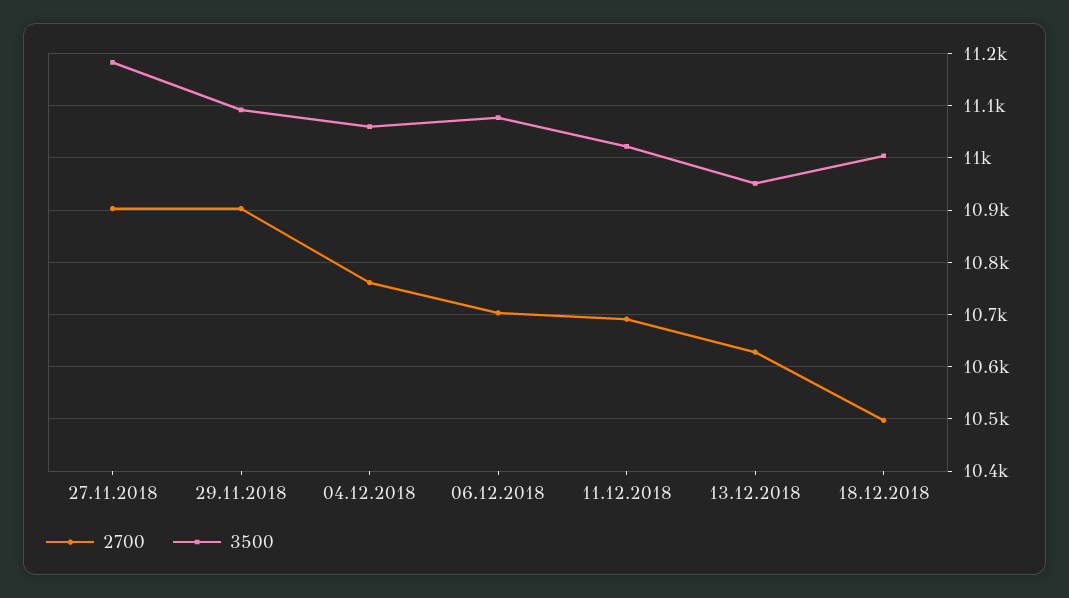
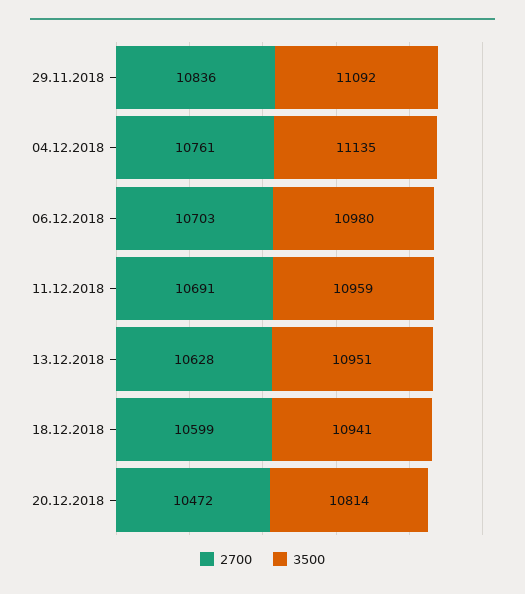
2700, 27.11.2018: 10900 -> none
3500, 27.11.2018: 11180 -> none
2700, 29.11.2018: 10900 -> 10836
3500, 04.12.2018: 11060 -> 11135
3500, 06.12.2018: 11080 -> 10980
3500, 11.12.2018: 11020 -> 10959
2700, 18.12.2018: 10500 -> 10599
3500, 18.12.2018: 11000 -> 10941
2700, 20.12.2018: none -> 10472
3500, 20.12.2018: none -> 10814

